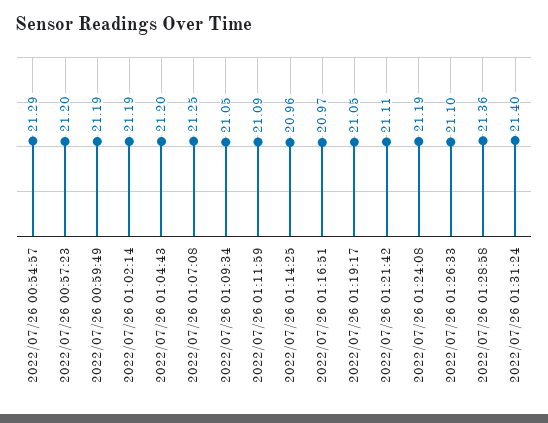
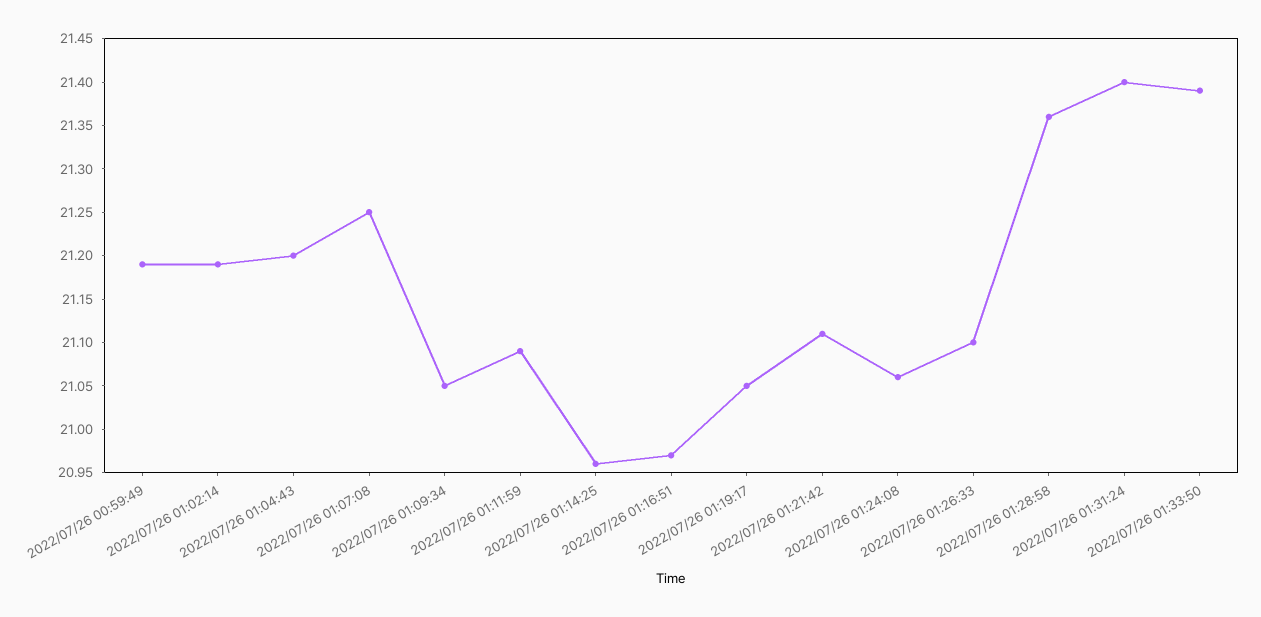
2022/07/26 00:54:57: 21.29 -> none
2022/07/26 00:57:23: 21.2 -> none
2022/07/26 01:24:08: 21.19 -> 21.06
2022/07/26 01:33:50: none -> 21.39

